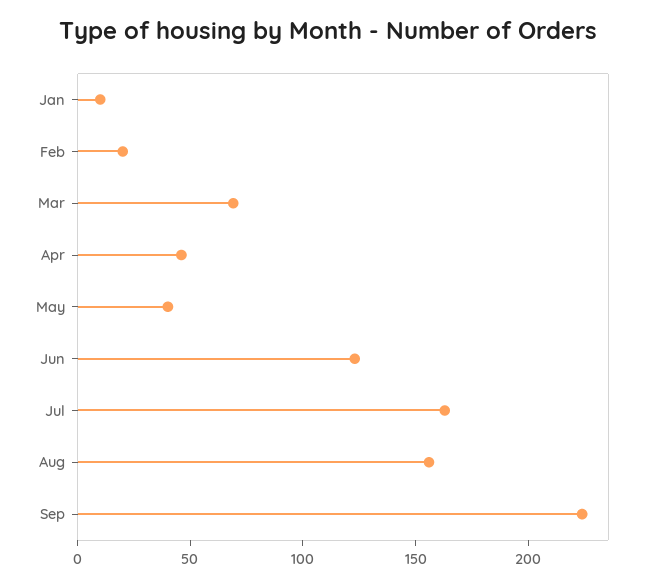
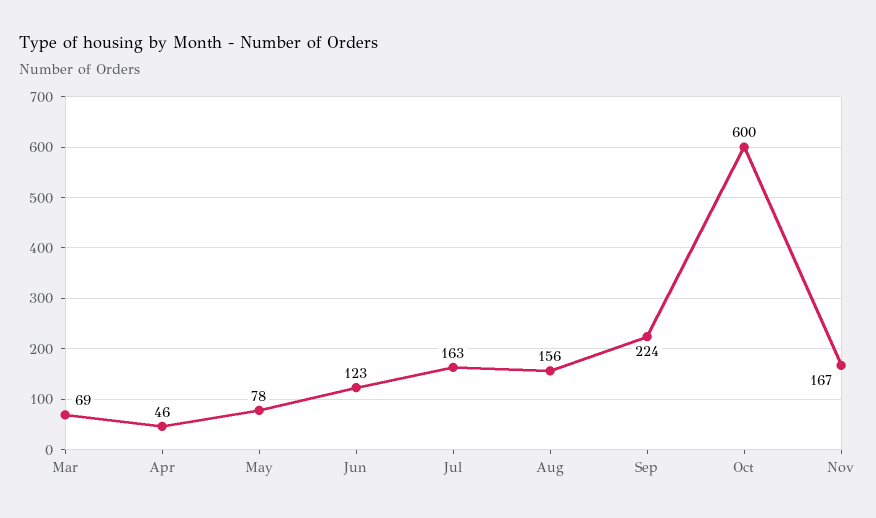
Jan: 10 -> none
Feb: 20 -> none
May: 40 -> 78
Oct: none -> 600
Nov: none -> 167

